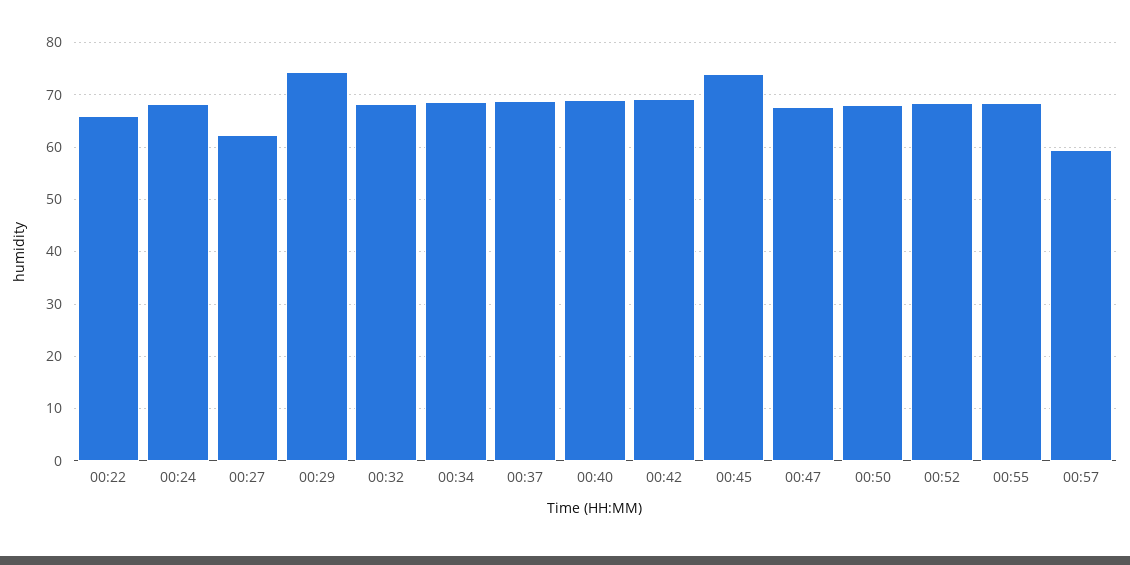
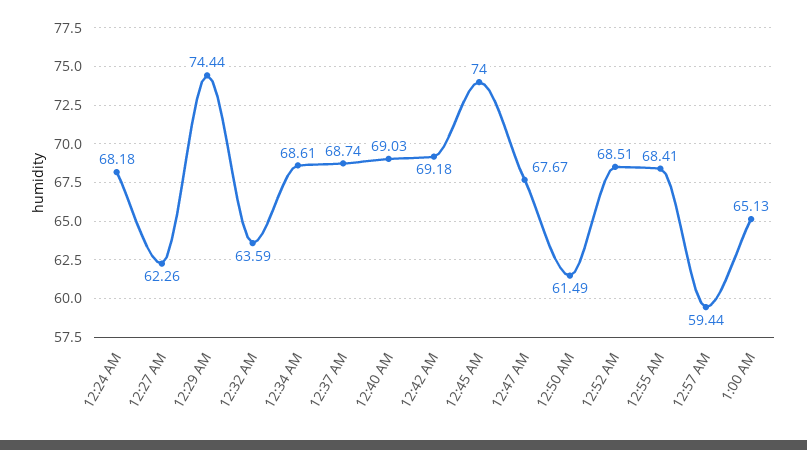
00:22: 66 -> none
00:32: 68 -> 63.59
00:50: 68 -> 61.49
1:00 AM: none -> 65.13

